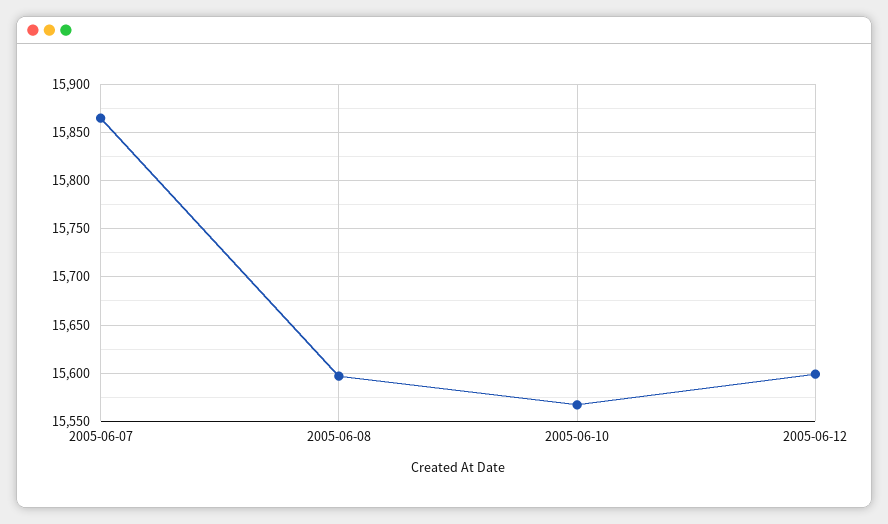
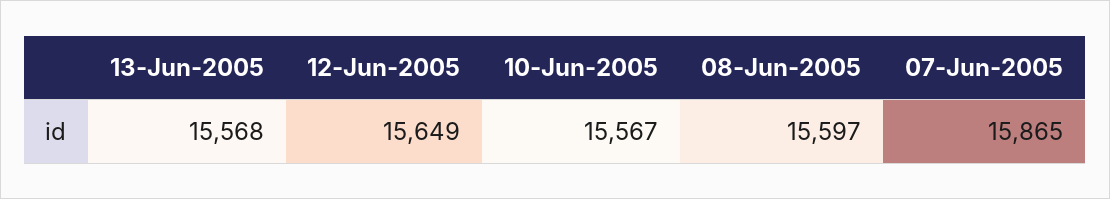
2005-06-12: 15600 -> 15649
13-Jun-2005: none -> 15568

